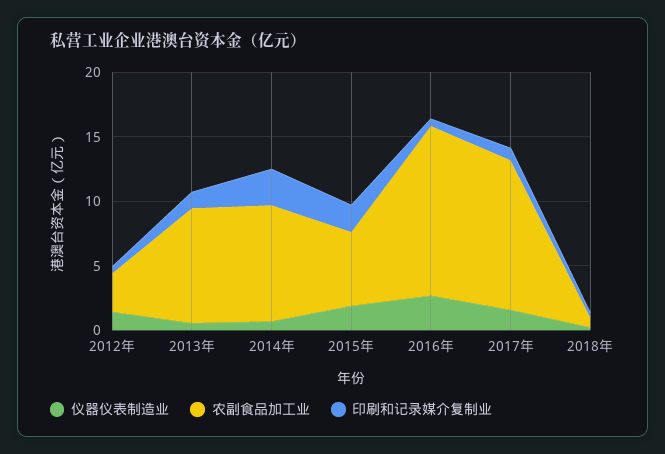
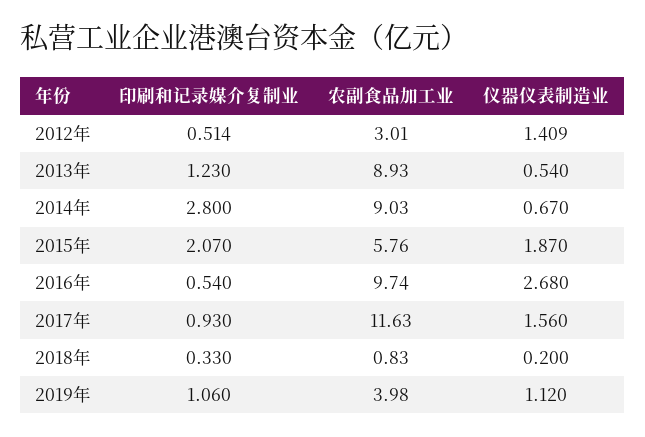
农副食品加工业, 2016年: 13 -> 9.74
印刷和记录媒介复制业, 2019年: none -> 1.06
农副食品加工业, 2019年: none -> 3.98
仪器仪表制造业, 2019年: none -> 1.12

